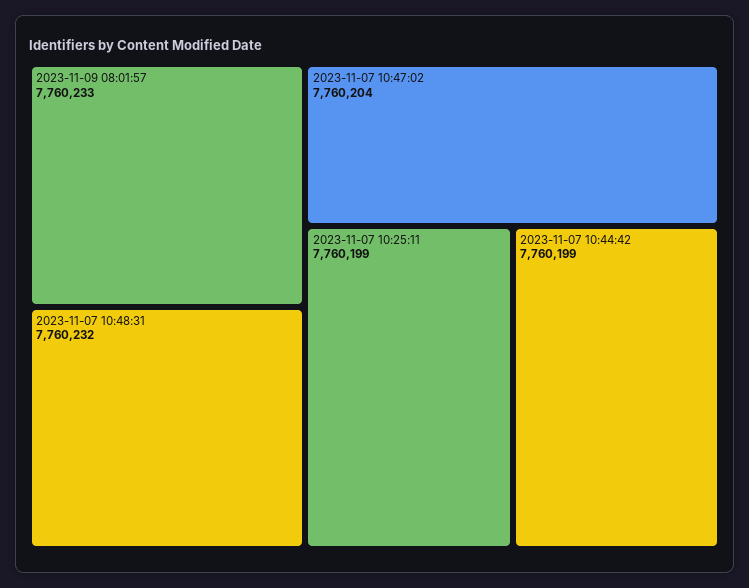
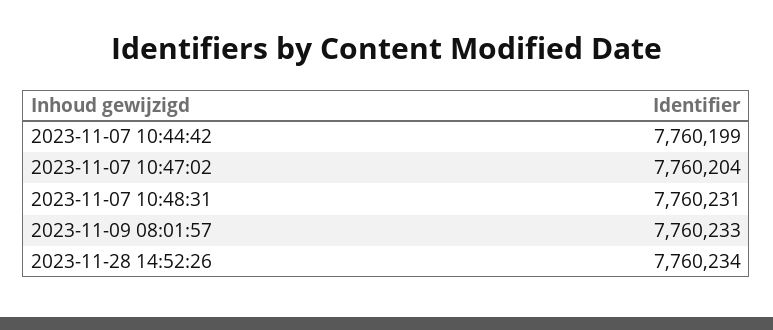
2023-11-07 10:48:31: 7760232 -> 7760231
2023-11-07 10:25:11: 7760199 -> none
2023-11-28 14:52:26: none -> 7760234

